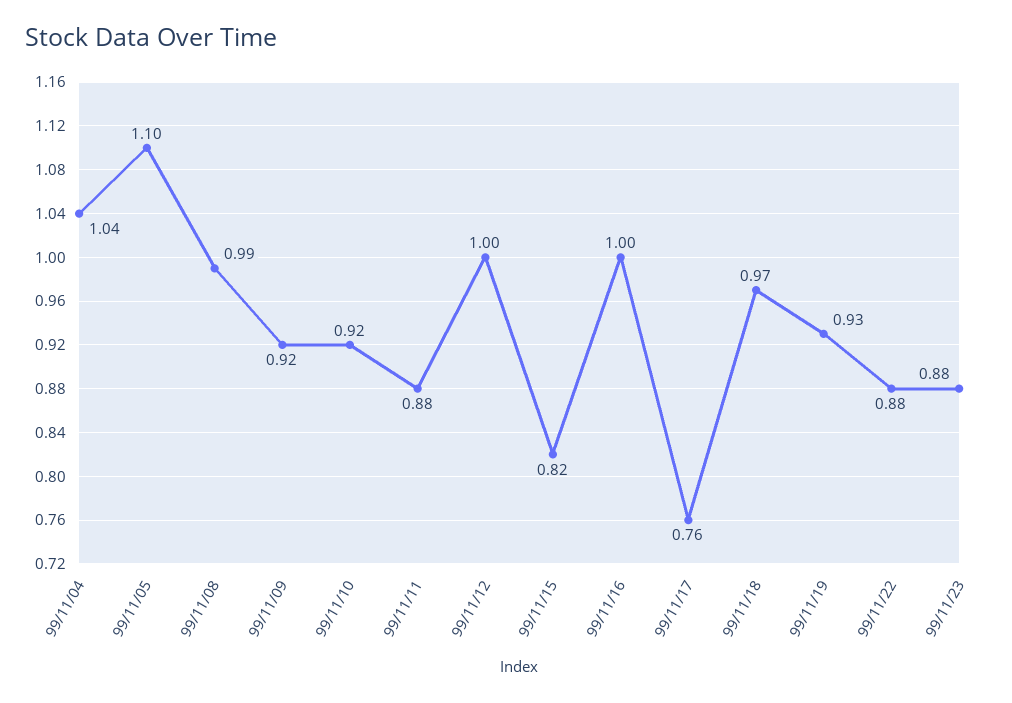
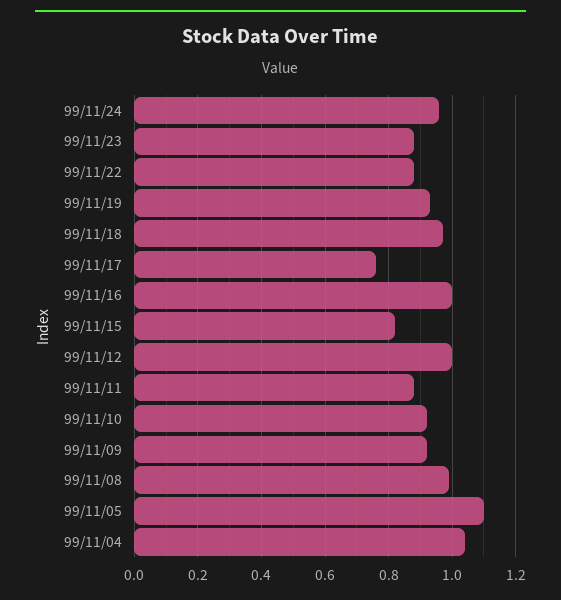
99/11/24: none -> 0.95

